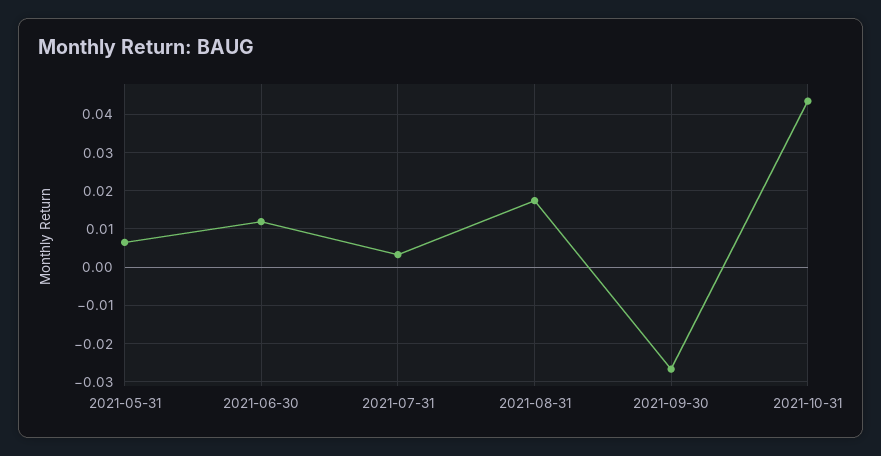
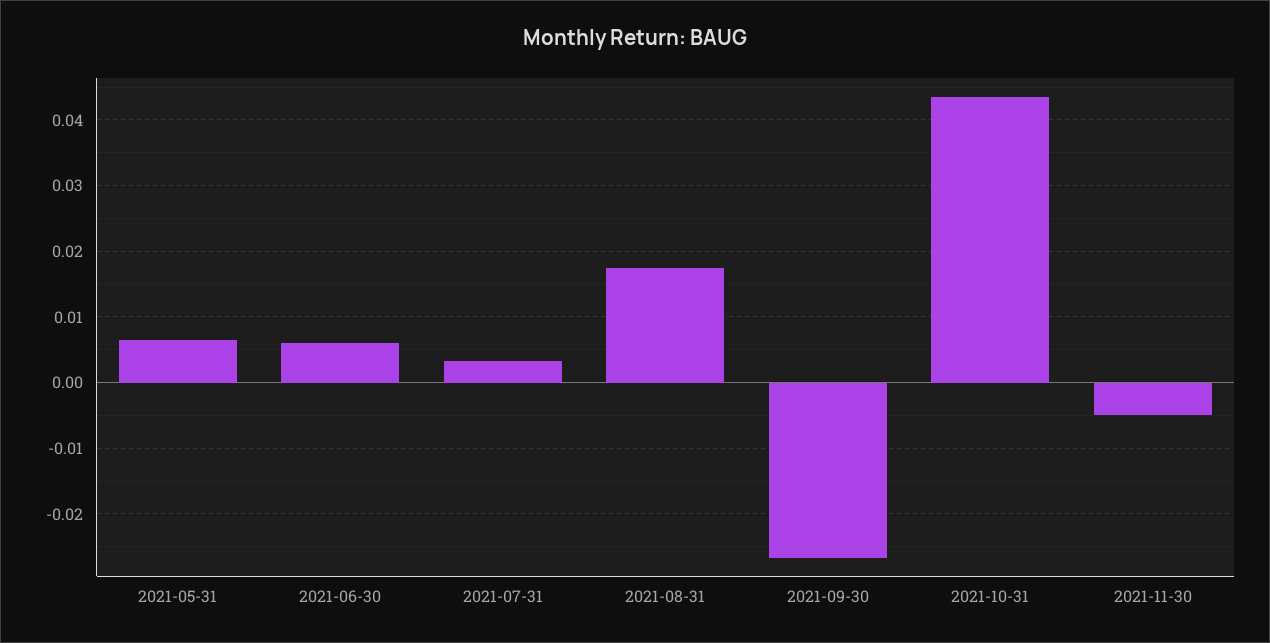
2021-06-30: 0.012 -> 0.006
2021-11-30: none -> -0.005

